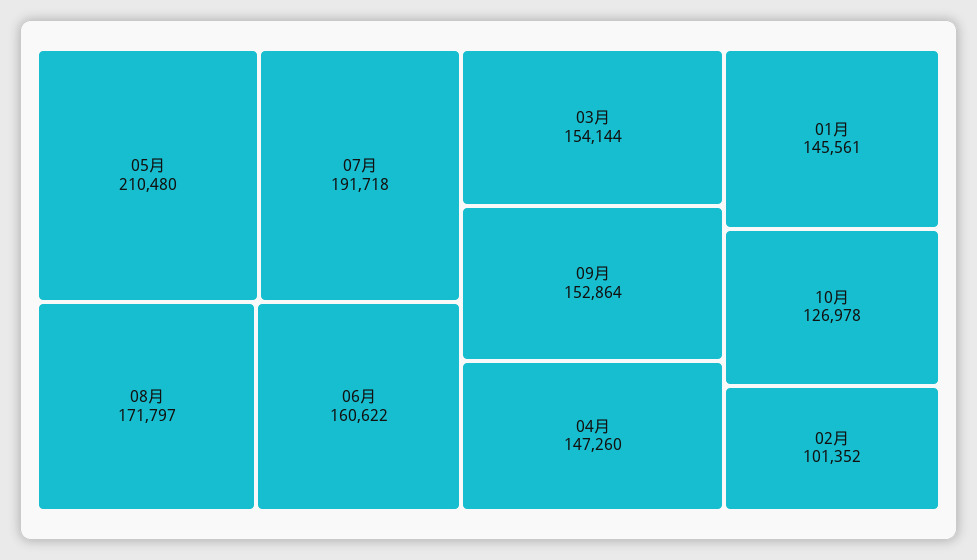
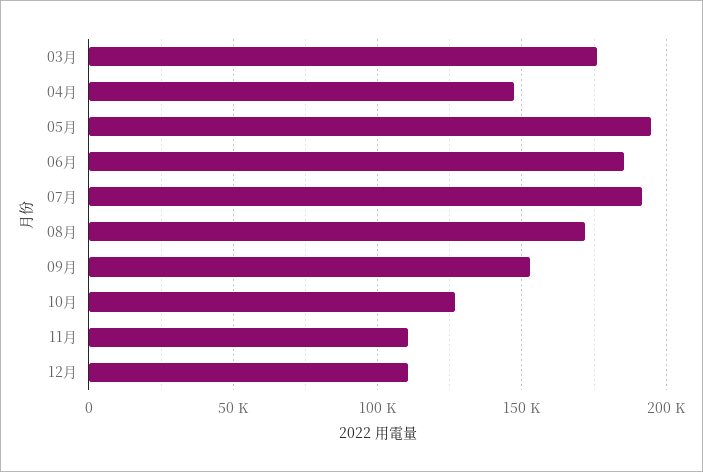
05月: 210480 -> 195000
06月: 160622 -> 185000
03月: 154144 -> 175000
01月: 145561 -> none
02月: 101352 -> none
11月: none -> 110000
12月: none -> 110000

